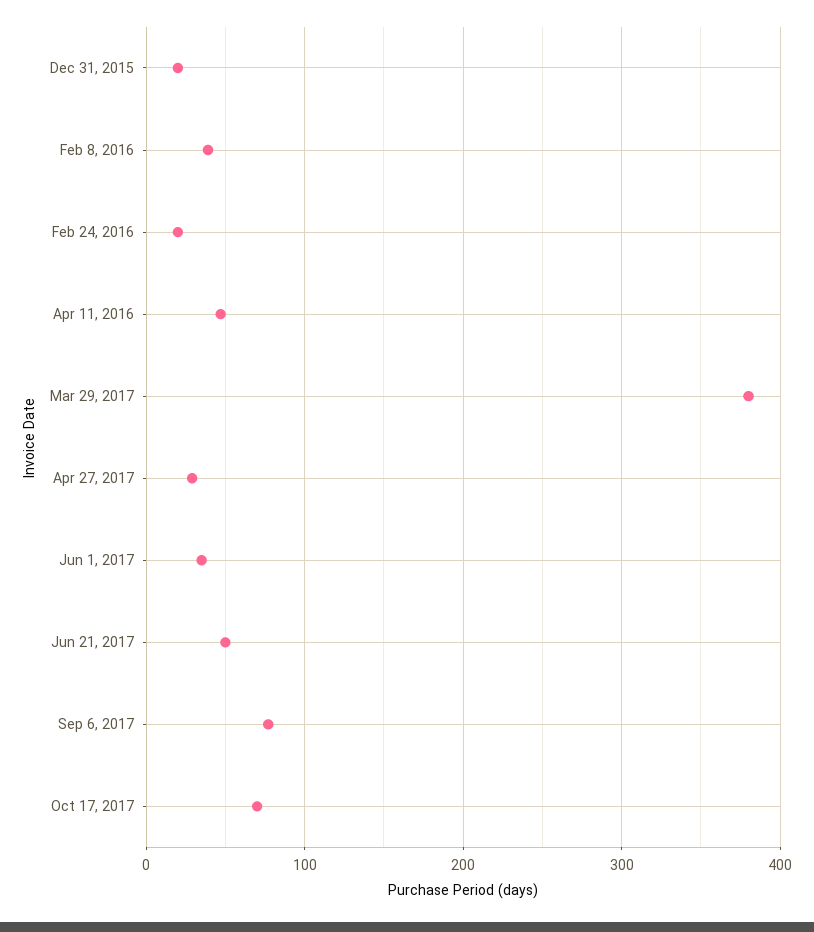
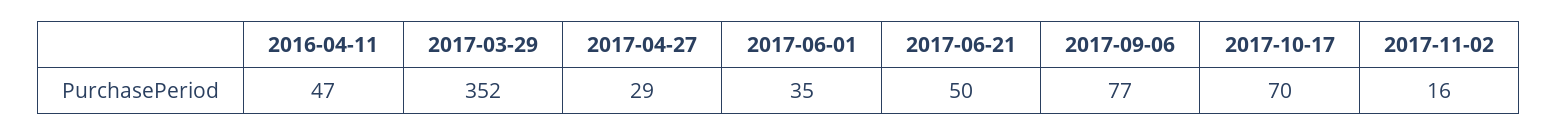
Dec 31, 2015: 20 -> none
Feb 8, 2016: 40 -> none
Feb 24, 2016: 20 -> none
Mar 29, 2017: 380 -> 352
2017-11-02: none -> 16

